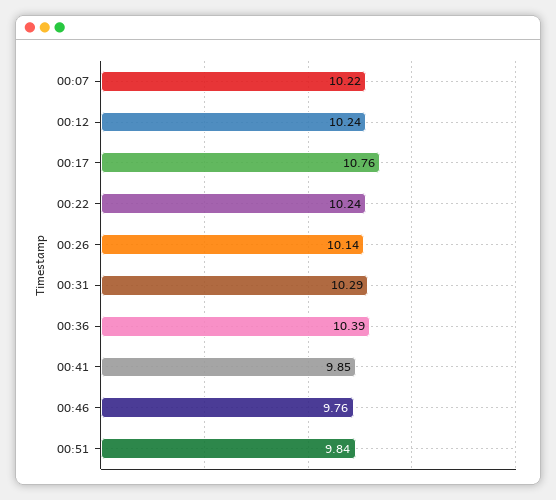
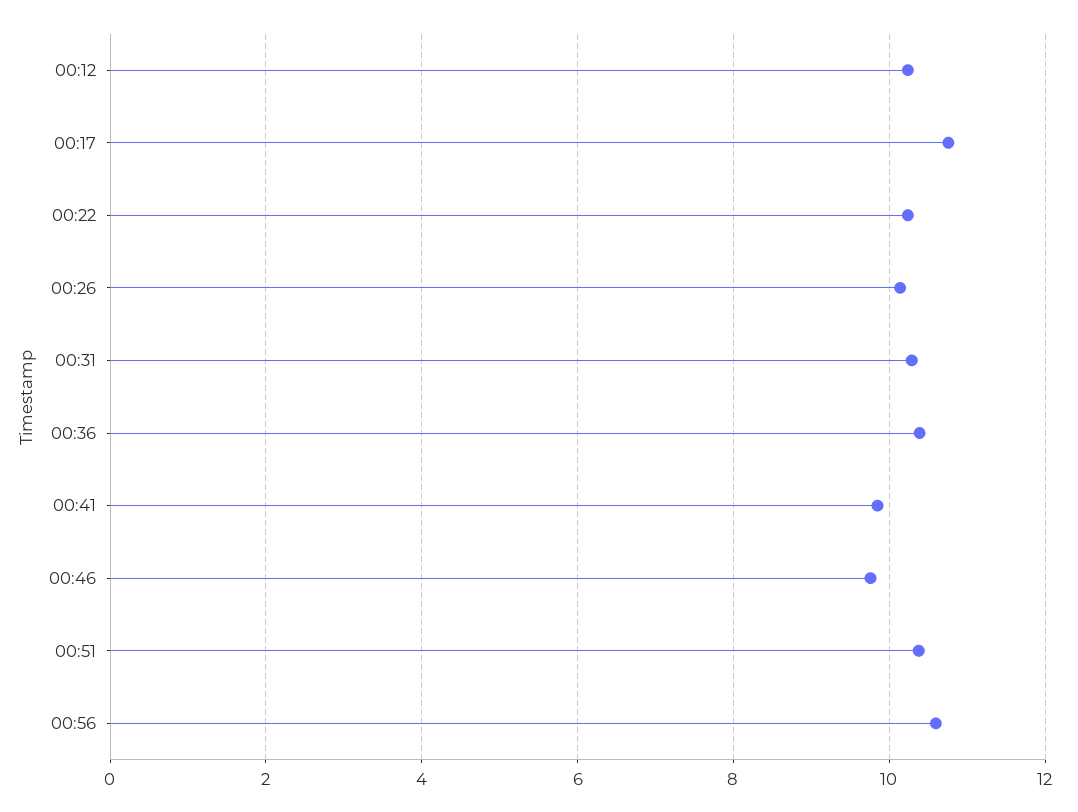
00:07: 10.22 -> none
00:51: 9.84 -> 10.4
00:56: none -> 10.6

